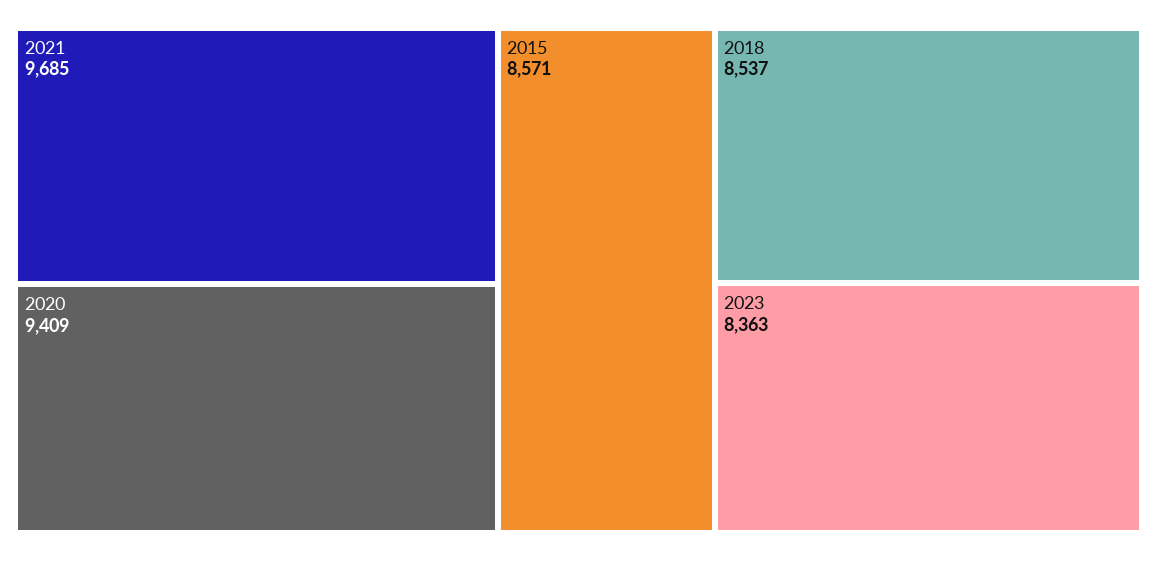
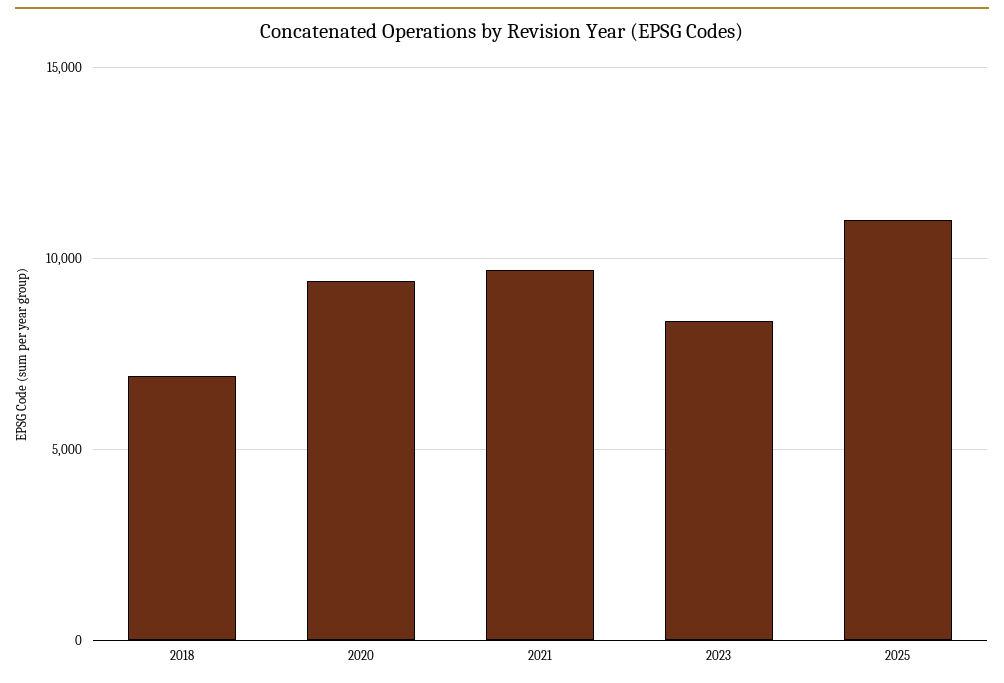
2015: 8571 -> none
2018: 8537 -> 7000
2025: none -> 11000

